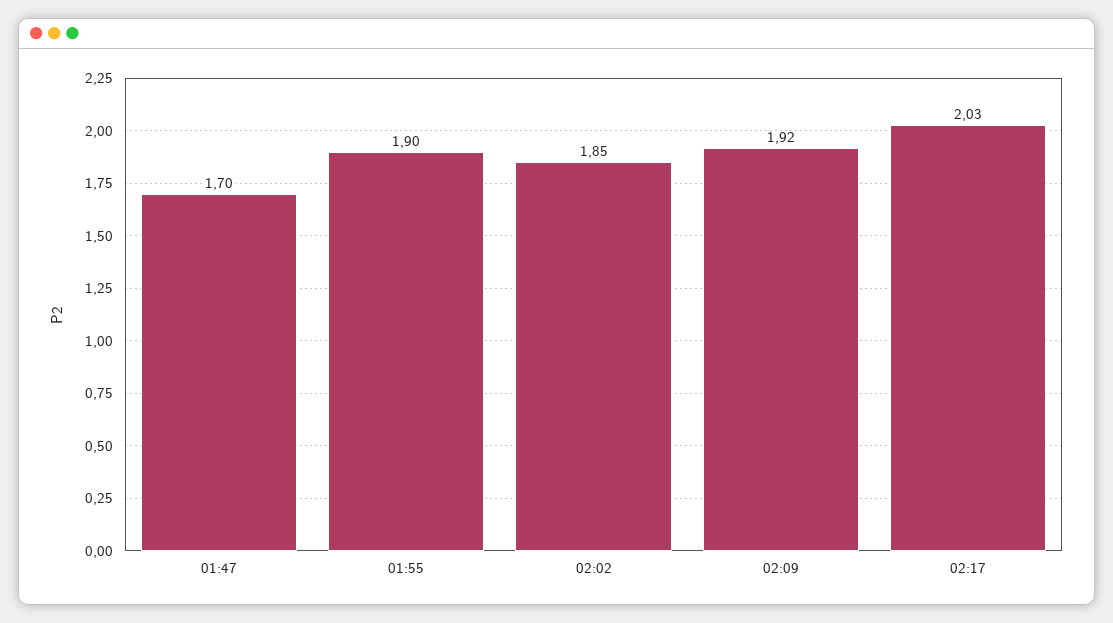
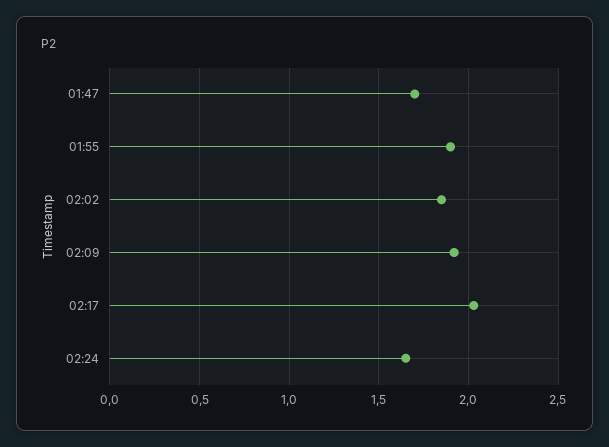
02:24: none -> 1.65

